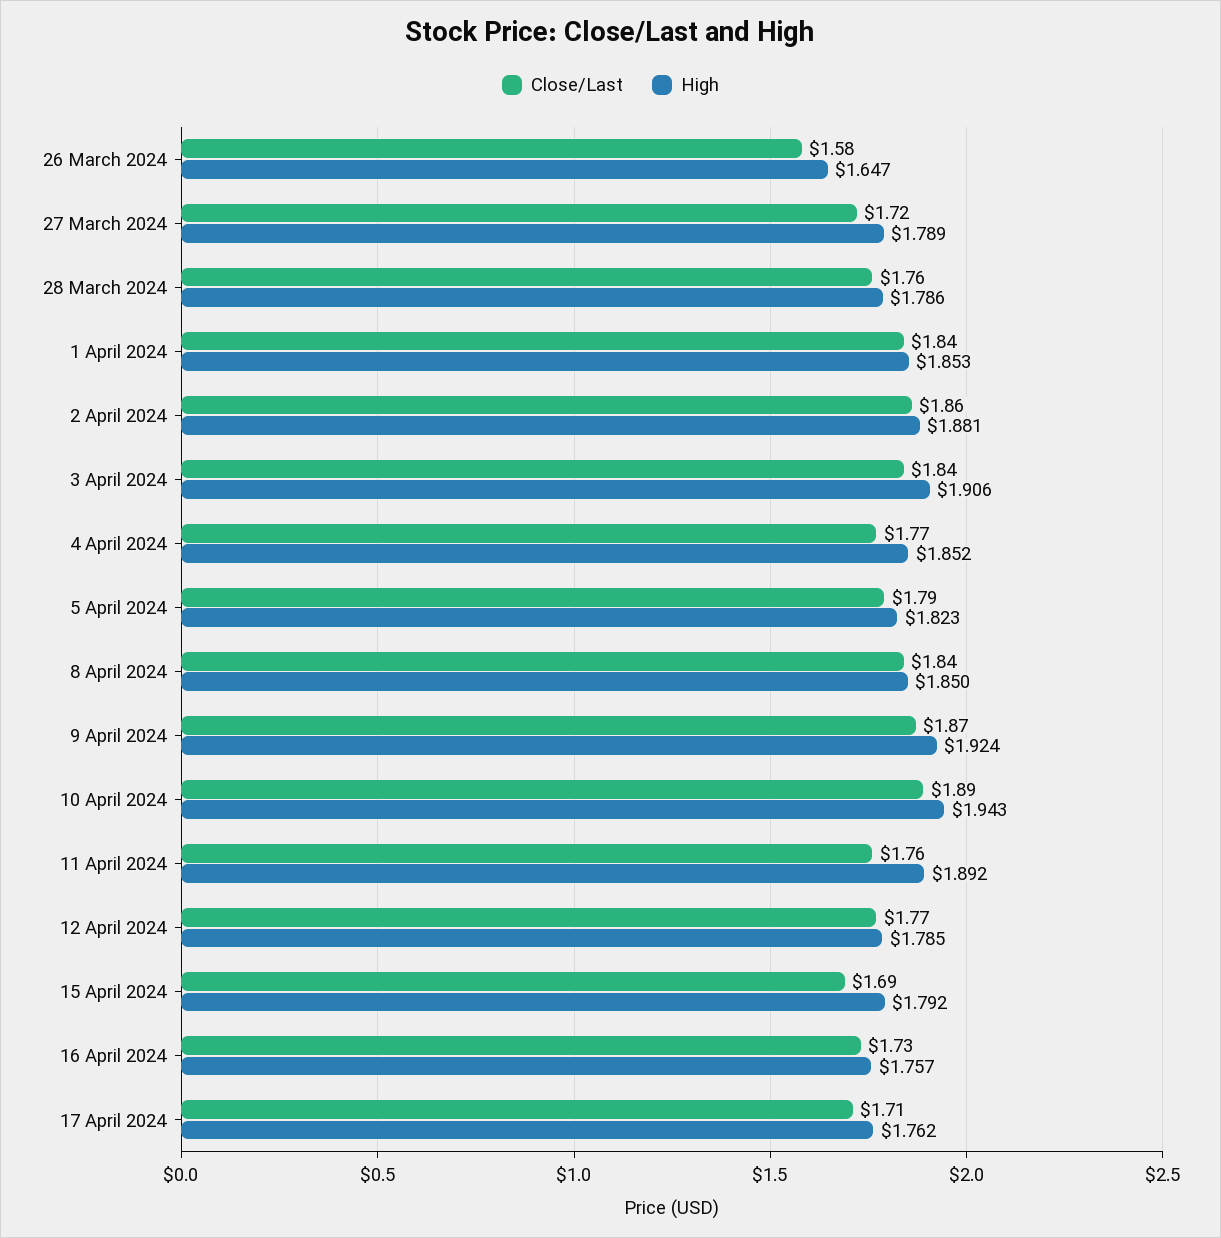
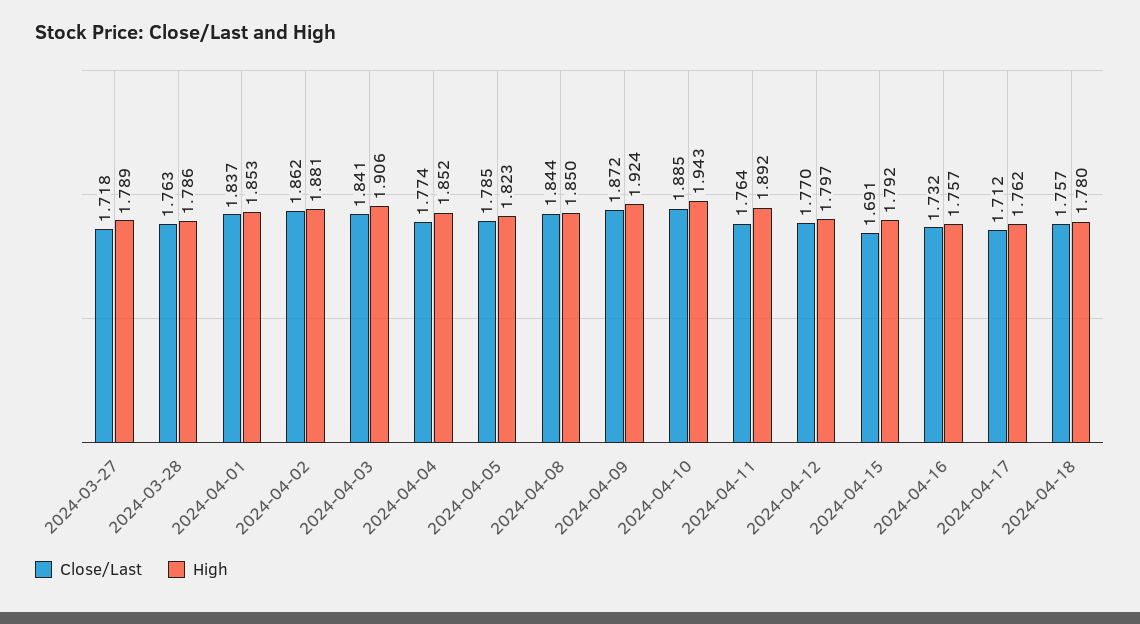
Close/Last, 26 March 2024: 1.58 -> none
High, 26 March 2024: 1.647 -> none
High, 12 April 2024: 1.785 -> 1.797
Close/Last, 2024-04-18: none -> 1.757
High, 2024-04-18: none -> 1.78

